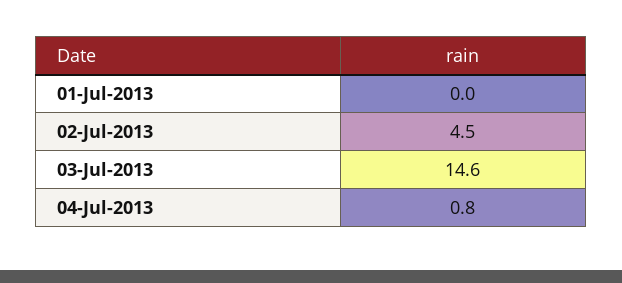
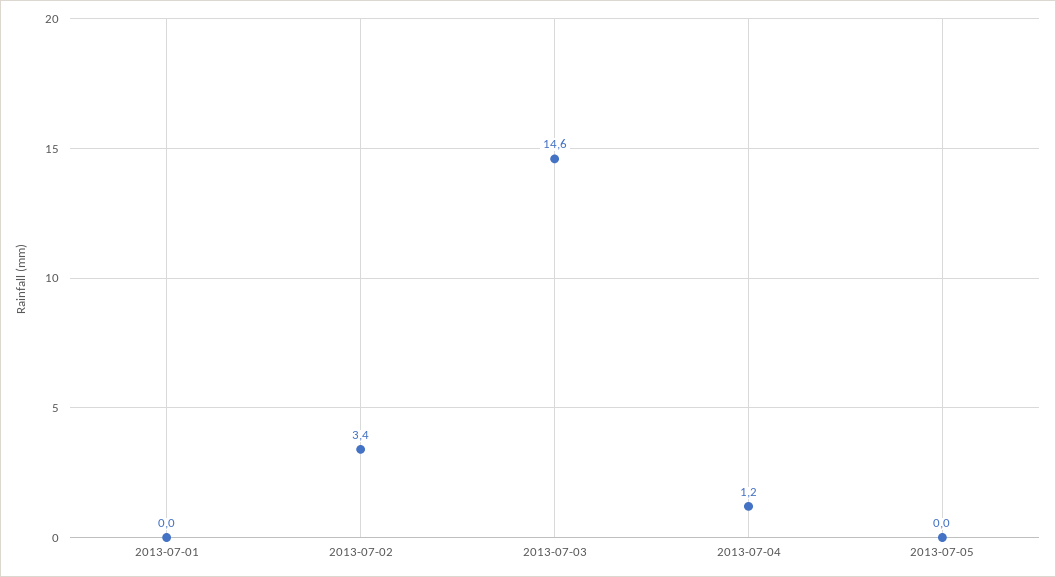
02-Jul-2013: 4.5 -> 3.4
04-Jul-2013: 0.8 -> 1.2
2013-07-05: none -> 0

